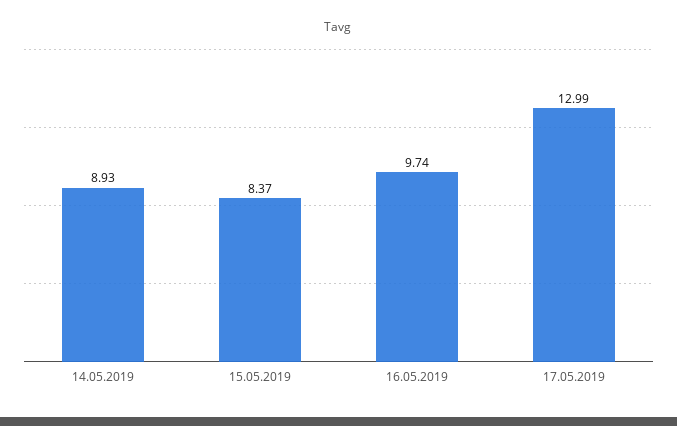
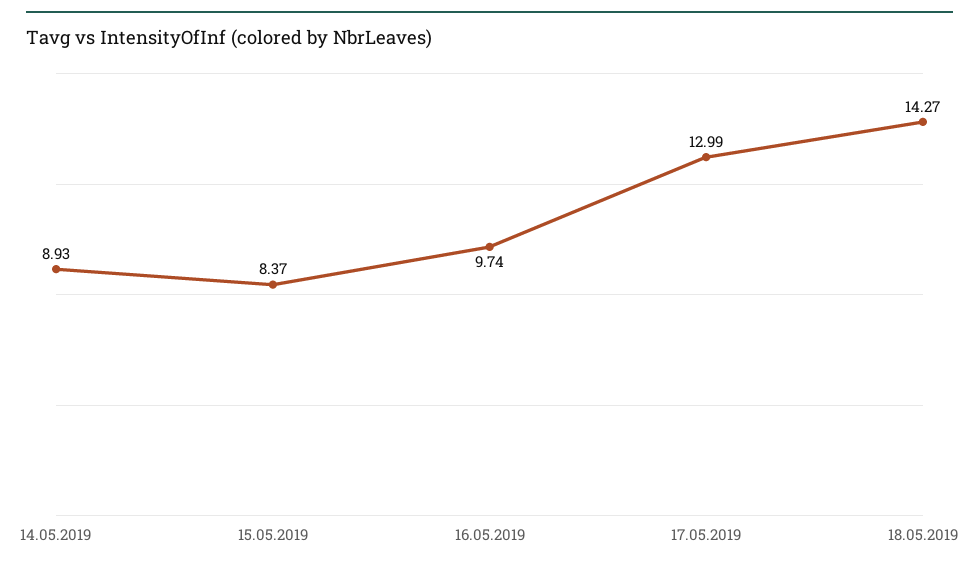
18.05.2019: none -> 14.27

